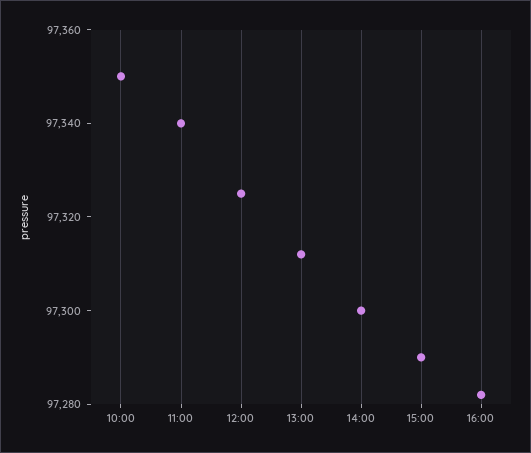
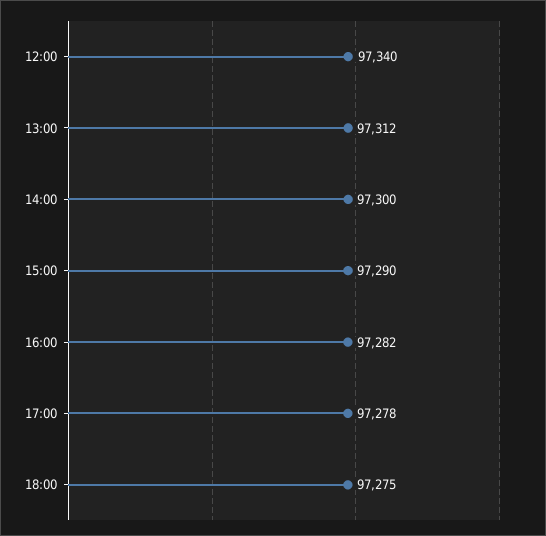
10:00: 97350 -> none
11:00: 97340 -> none
12:00: 97325 -> 97340
17:00: none -> 97278
18:00: none -> 97275

